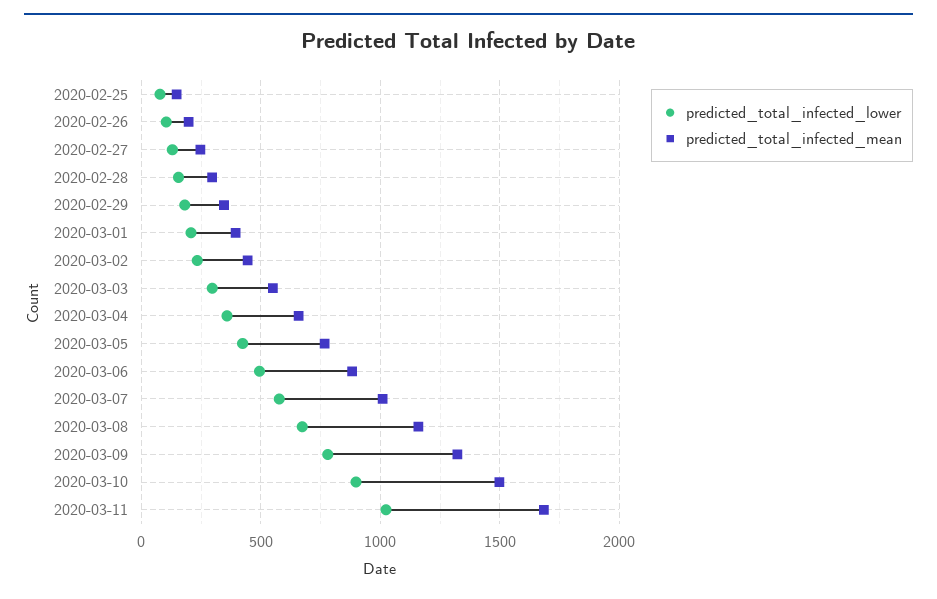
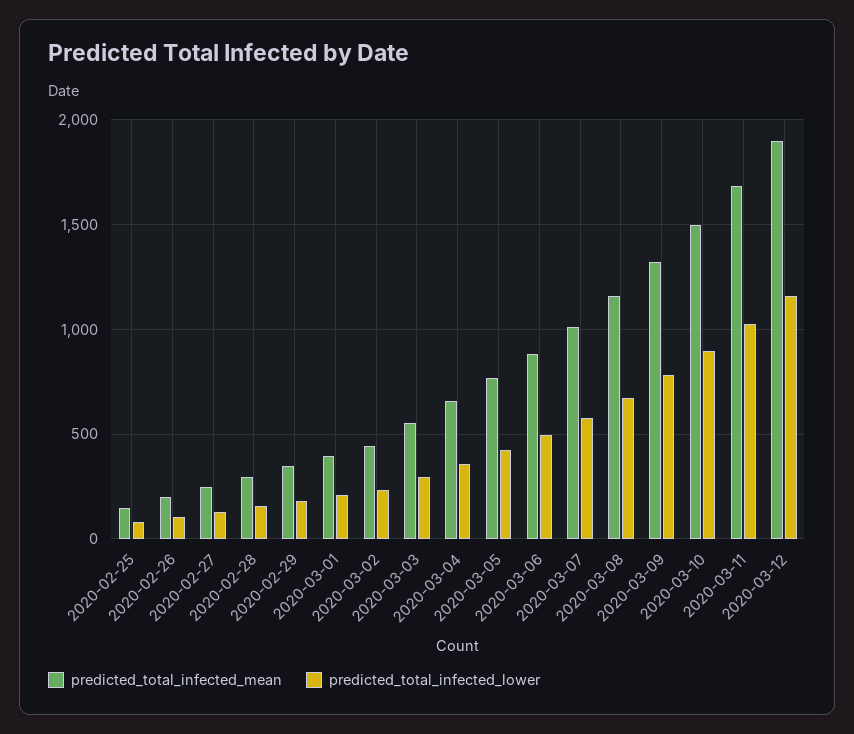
predicted_total_infected_mean, 2020-03-12: none -> 1900
predicted_total_infected_lower, 2020-03-12: none -> 1150

